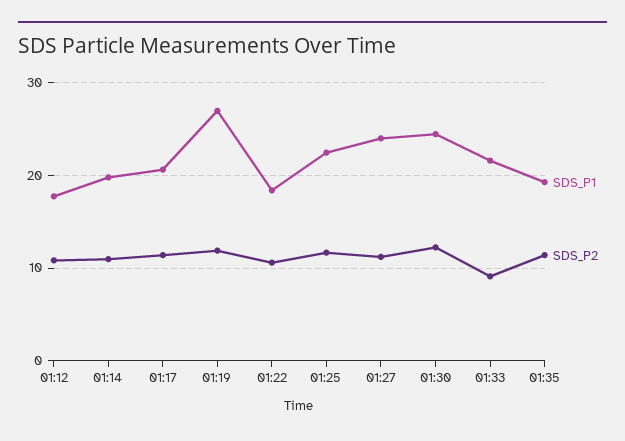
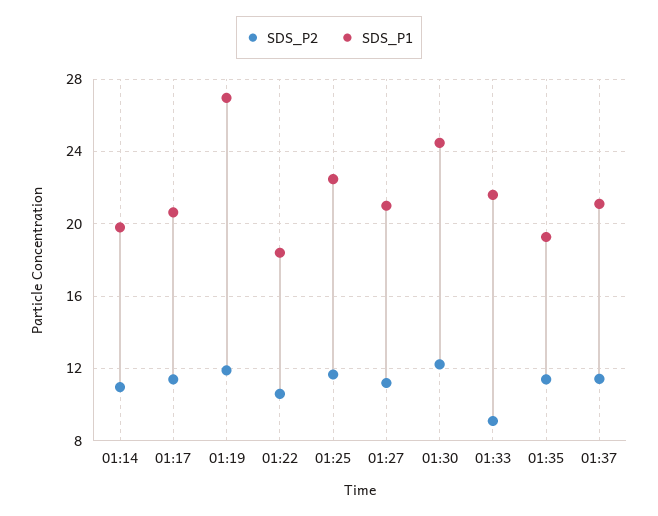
SDS_P1, 01:12: 18 -> none
SDS_P2, 01:12: 11 -> none
SDS_P1, 01:27: 24 -> 21
SDS_P2, 01:37: none -> 11.5
SDS_P1, 01:37: none -> 21

